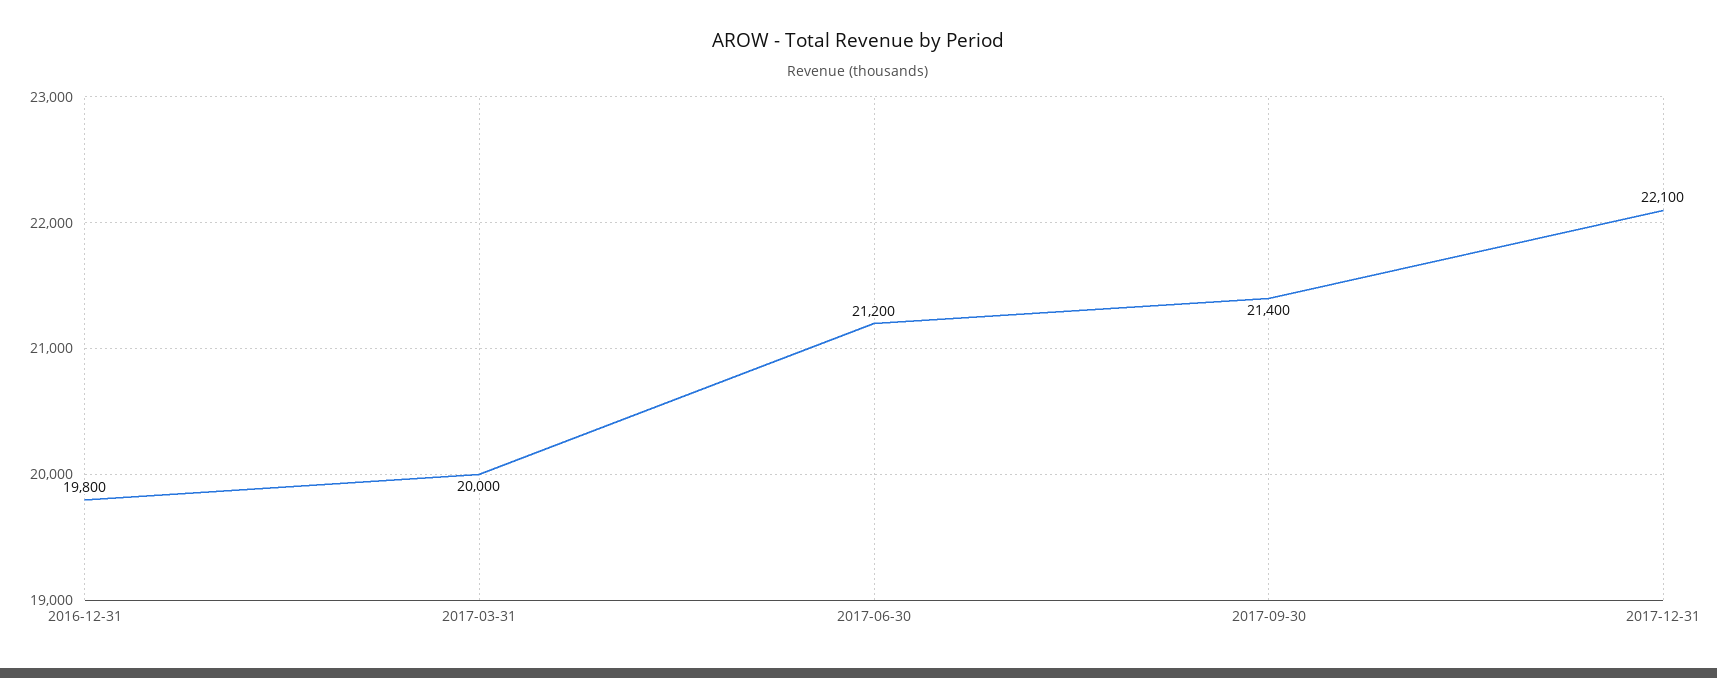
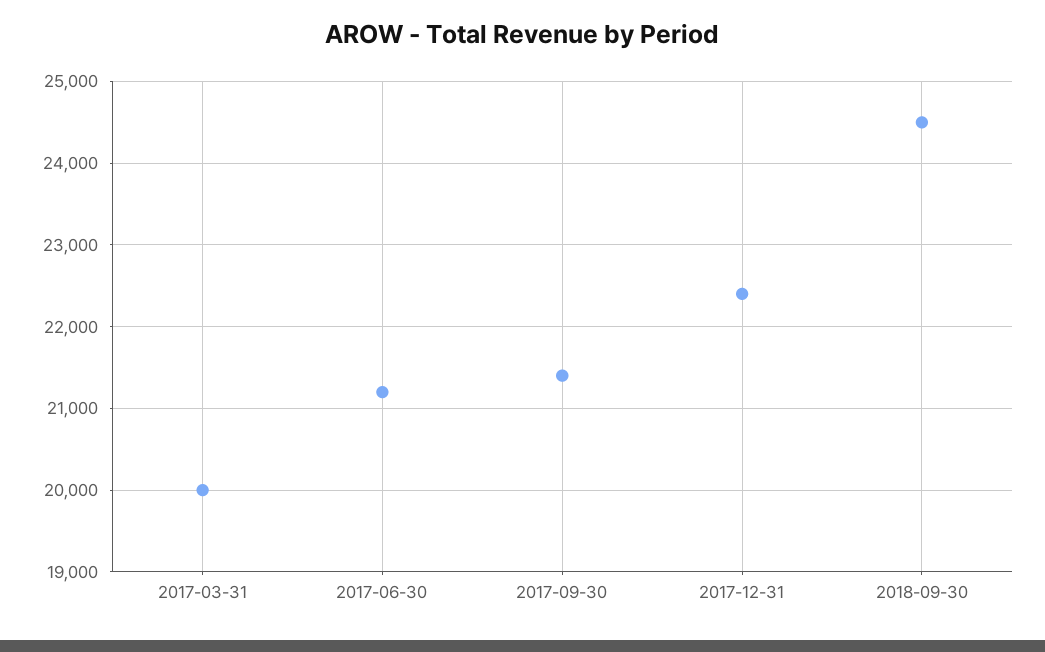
2016-12-31: 19800 -> none
2017-12-31: 22100 -> 22400
2018-09-30: none -> 24500

